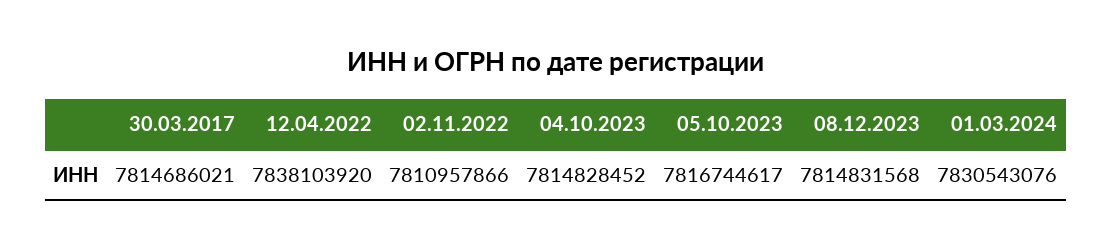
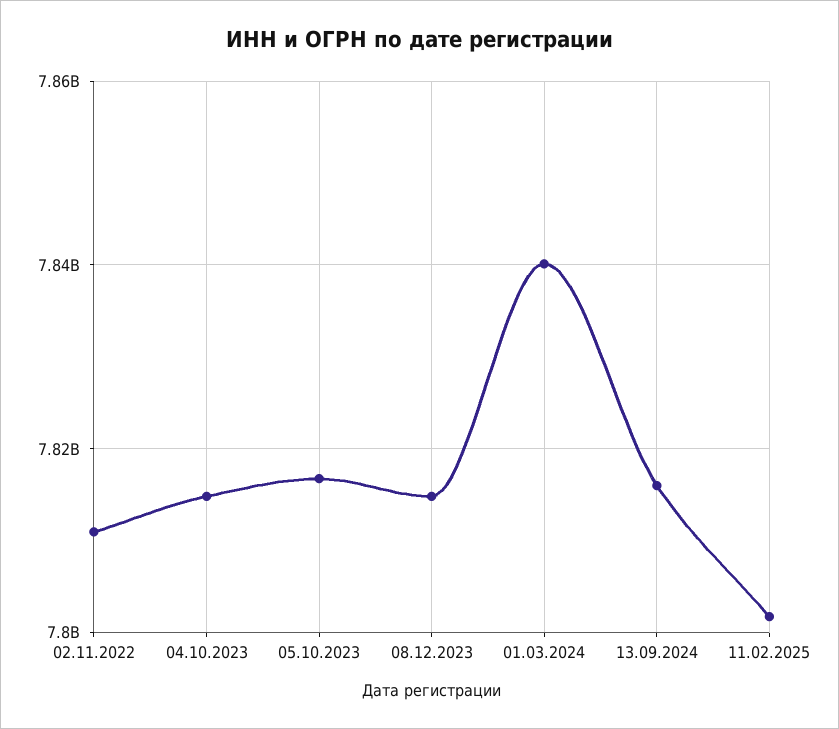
30.03.2017: 7814686021 -> none
12.04.2022: 7838103920 -> none
01.03.2024: 7830543076 -> 7840000000
13.09.2024: none -> 7816000000
11.02.2025: none -> 7802000000

